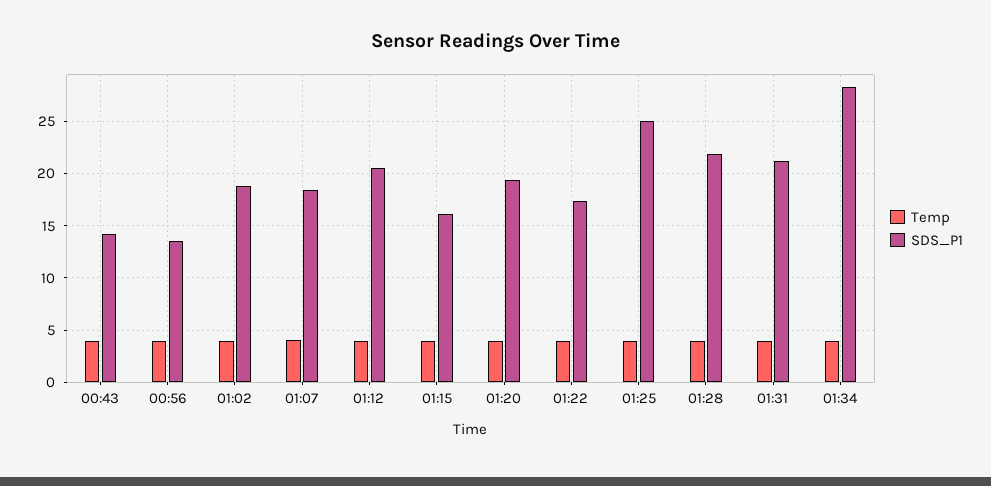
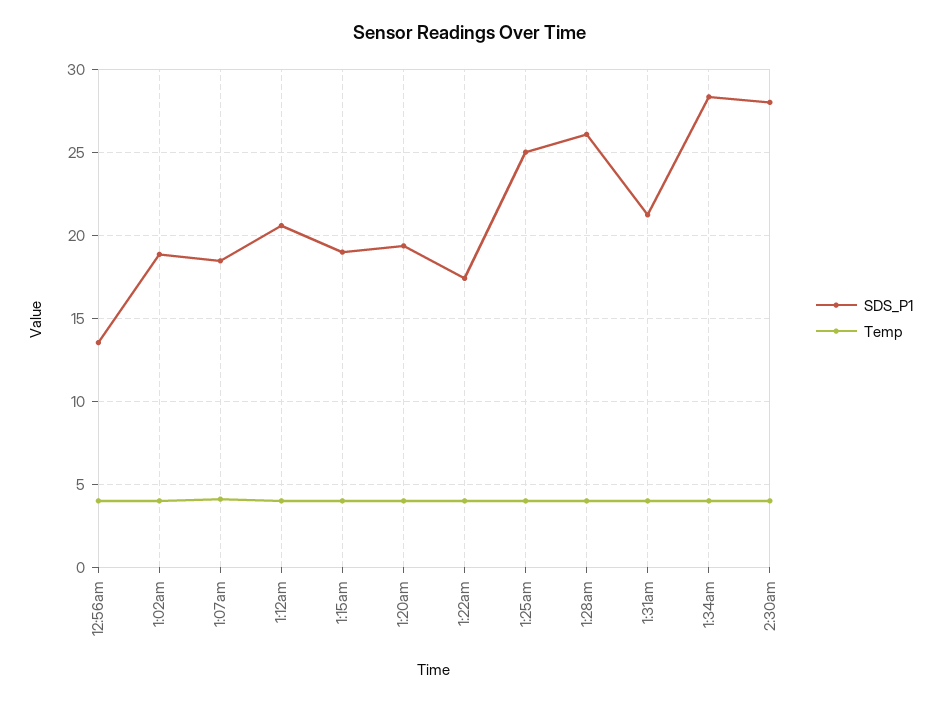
Temp, 00:43: 4 -> none
SDS_P1, 00:43: 14 -> none
SDS_P1, 01:15: 16 -> 19
SDS_P1, 01:28: 22 -> 26
SDS_P1, 2:30am: none -> 28
Temp, 2:30am: none -> 4

